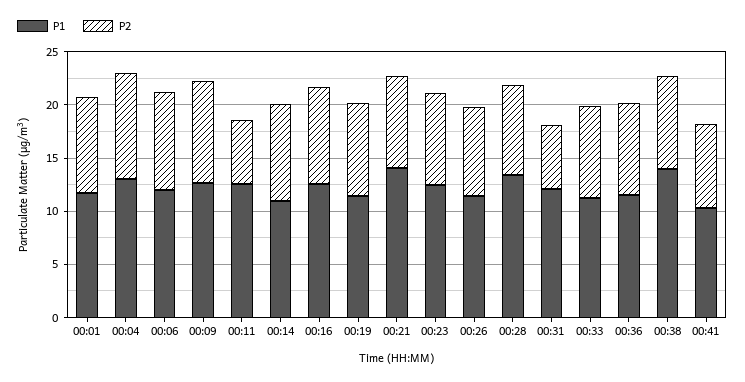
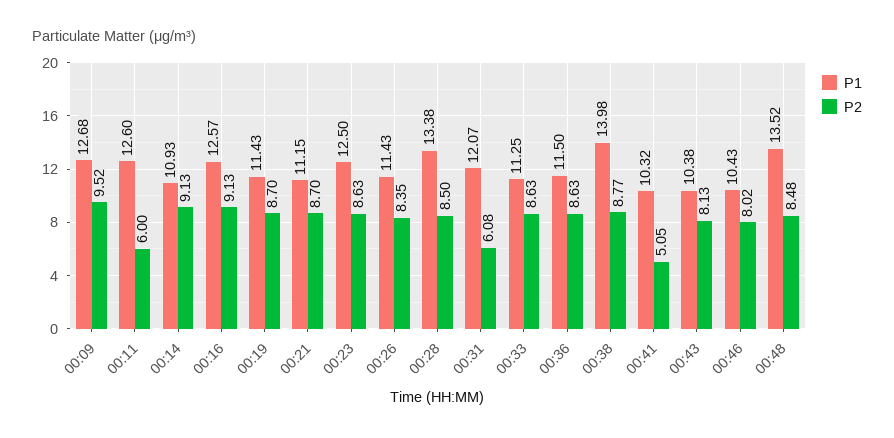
P1, 00:01: 12 -> none
P2, 00:01: 9 -> none
P1, 00:04: 13 -> none
P2, 00:04: 10 -> none
P1, 00:06: 12 -> none
P2, 00:06: 9 -> none
P1, 00:21: 14 -> 11.15
P2, 00:41: 8 -> 5.05
P1, 00:43: none -> 10.38
P2, 00:43: none -> 8.13
P1, 00:46: none -> 10.43
P2, 00:46: none -> 8.02
P1, 00:48: none -> 13.52
P2, 00:48: none -> 8.48

